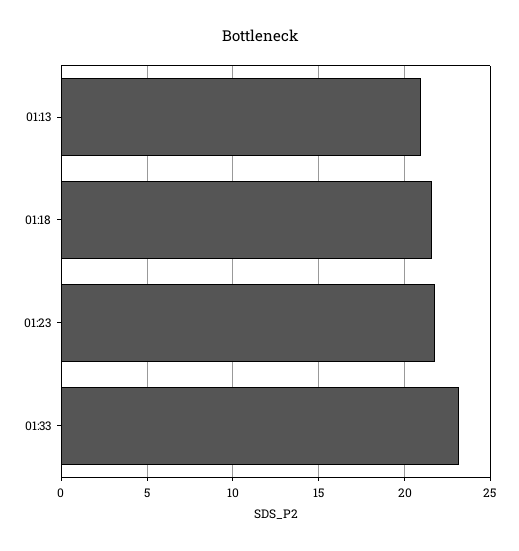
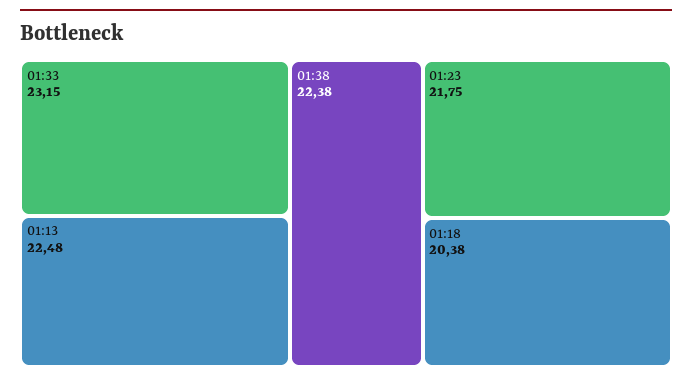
01:13: 21 -> 22.48
01:18: 21.5 -> 20.38
01:38: none -> 22.38

